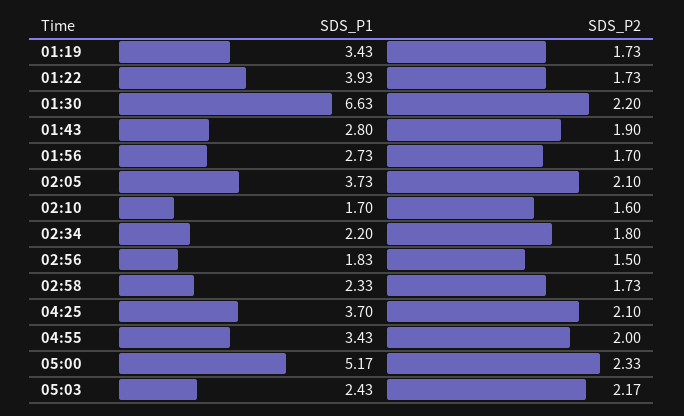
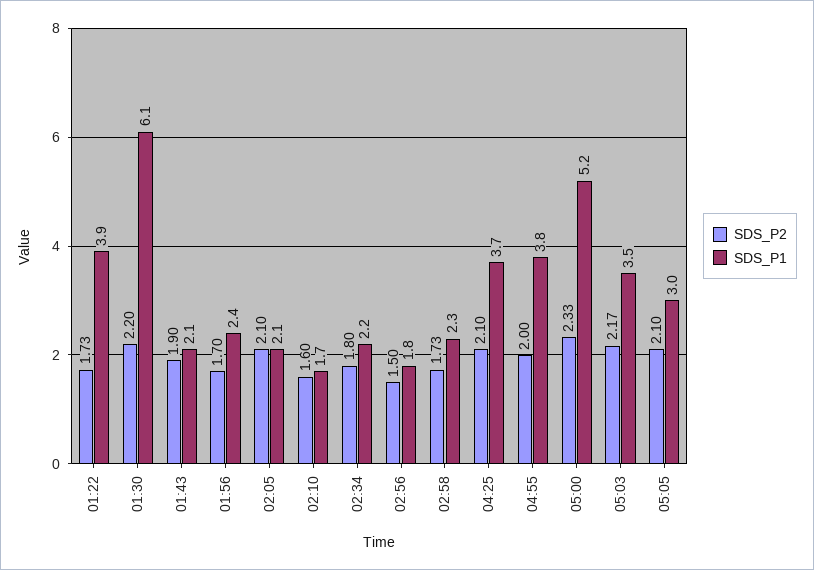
SDS_P1, 01:19: 3.43 -> none
SDS_P2, 01:19: 1.73 -> none
SDS_P1, 01:30: 6.63 -> 6.1
SDS_P1, 01:43: 2.8 -> 2.1
SDS_P1, 01:56: 2.73 -> 2.4
SDS_P1, 02:05: 3.73 -> 2.1
SDS_P1, 04:55: 3.43 -> 3.8
SDS_P1, 05:03: 2.43 -> 3.5
SDS_P2, 05:05: none -> 2.1
SDS_P1, 05:05: none -> 3

